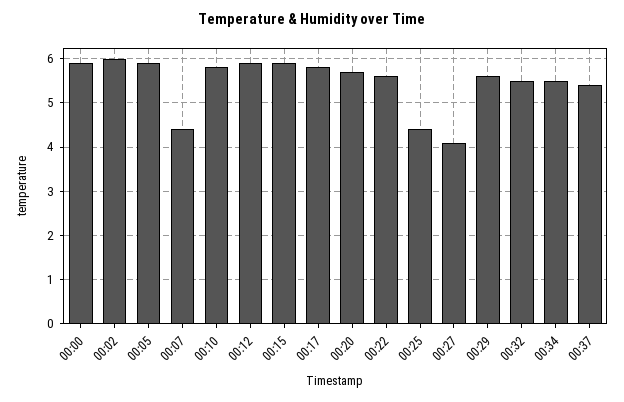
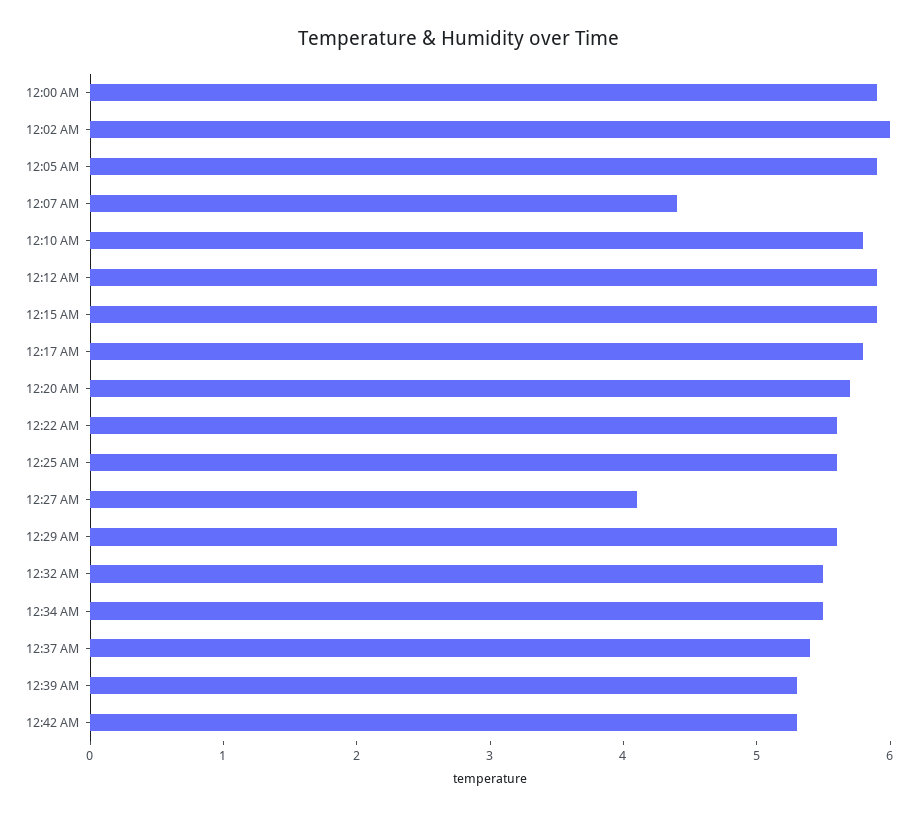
00:25: 4.5 -> 5.6
12:39 AM: none -> 5.3
12:42 AM: none -> 5.3

